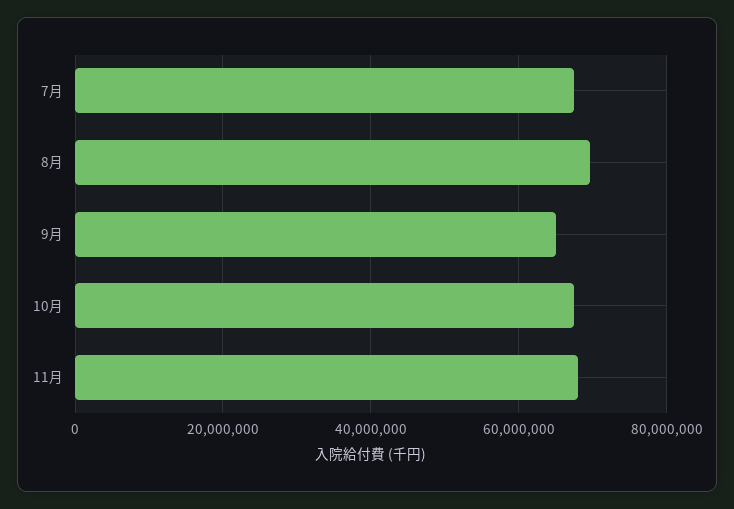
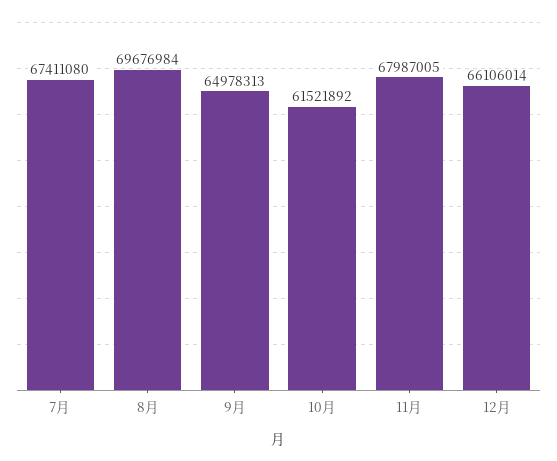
10月: 68000000 -> 61521892
12月: none -> 66106014

